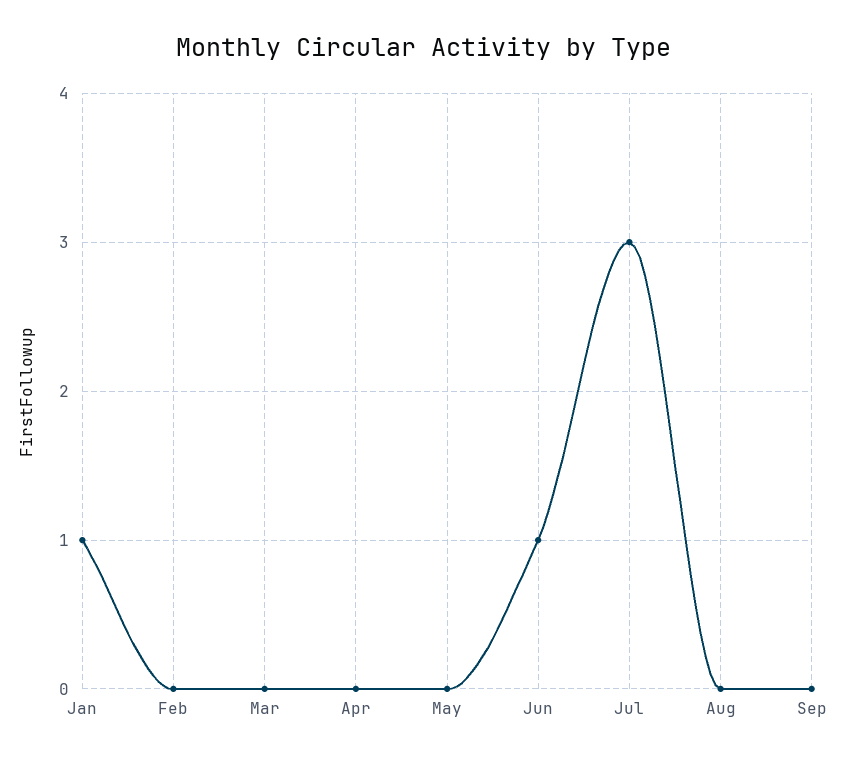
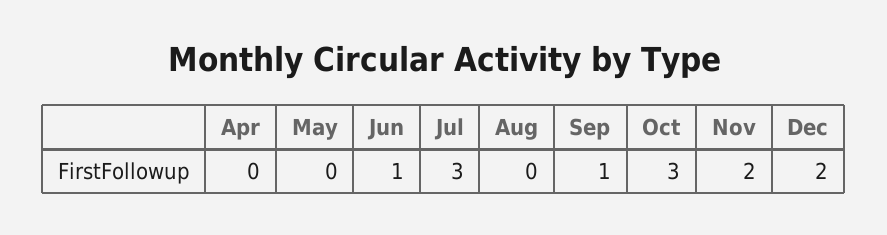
Jan: 1 -> none
Feb: 0 -> none
Mar: 0 -> none
Sep: 0 -> 1
Oct: none -> 3
Nov: none -> 2
Dec: none -> 2

